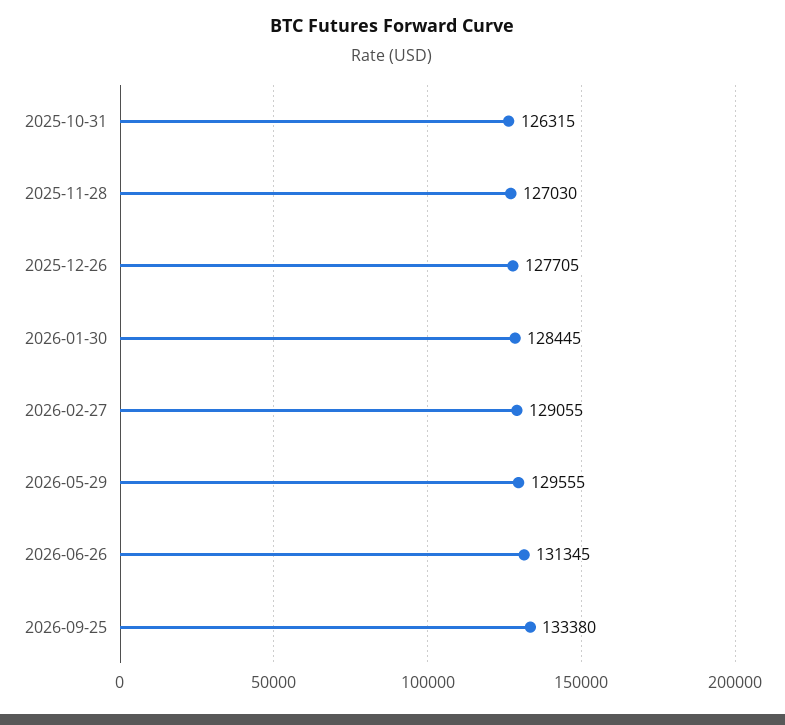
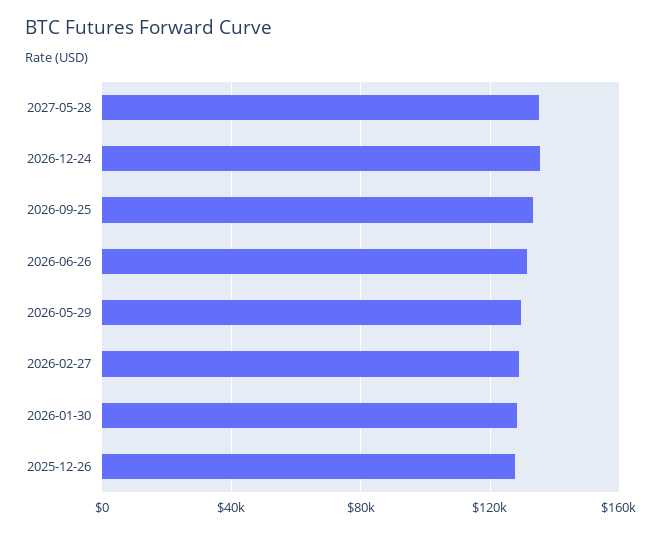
2025-10-31: 126315 -> none
2025-11-28: 127030 -> none
2027-05-28: none -> 135000
2026-12-24: none -> 135000

